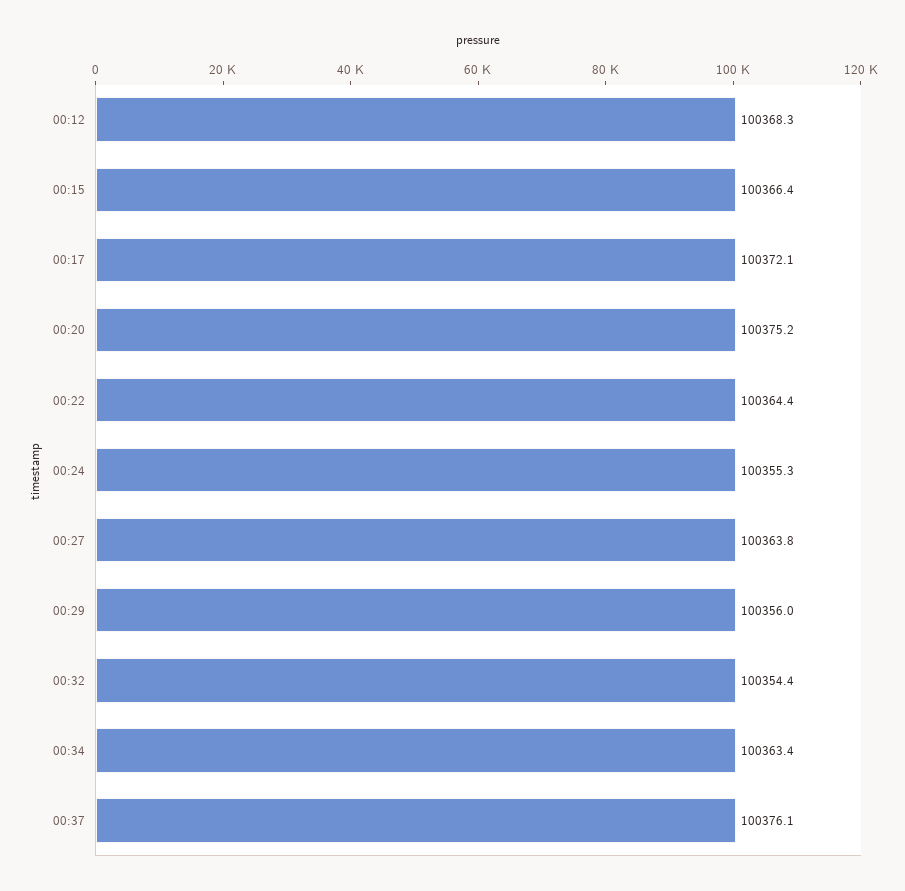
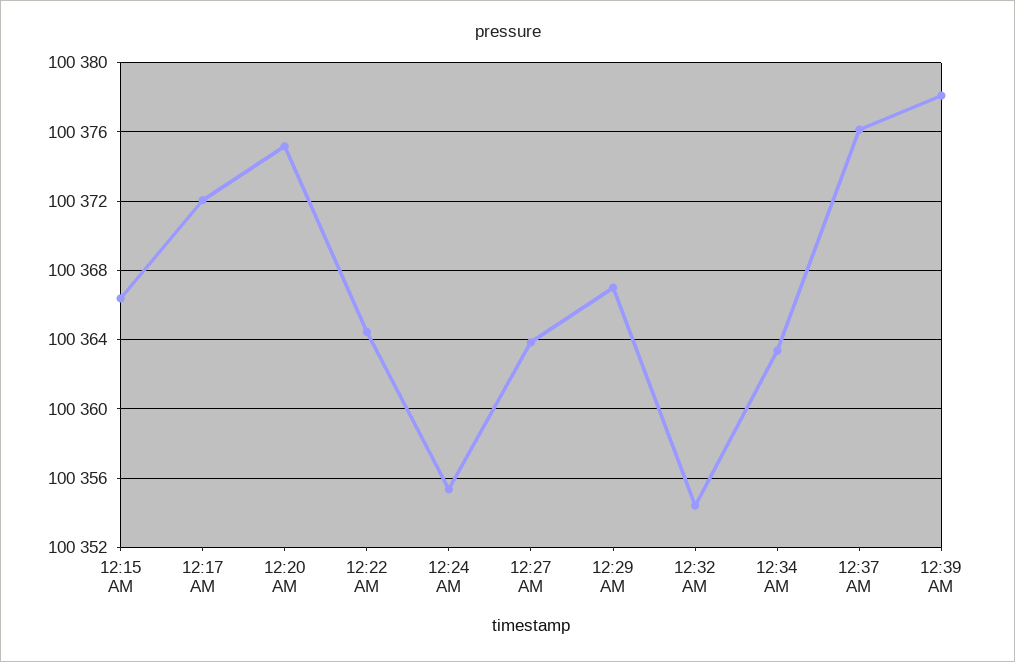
00:12: 100368.3 -> none
00:29: 100356 -> 100367
12:39 AM: none -> 100378

